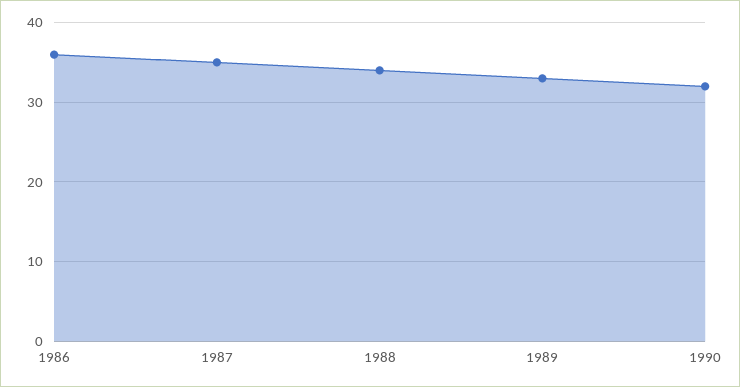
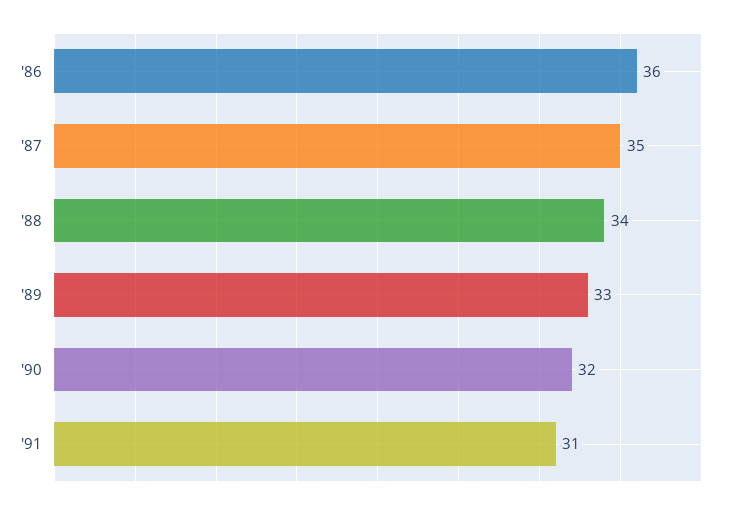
'91: none -> 31

